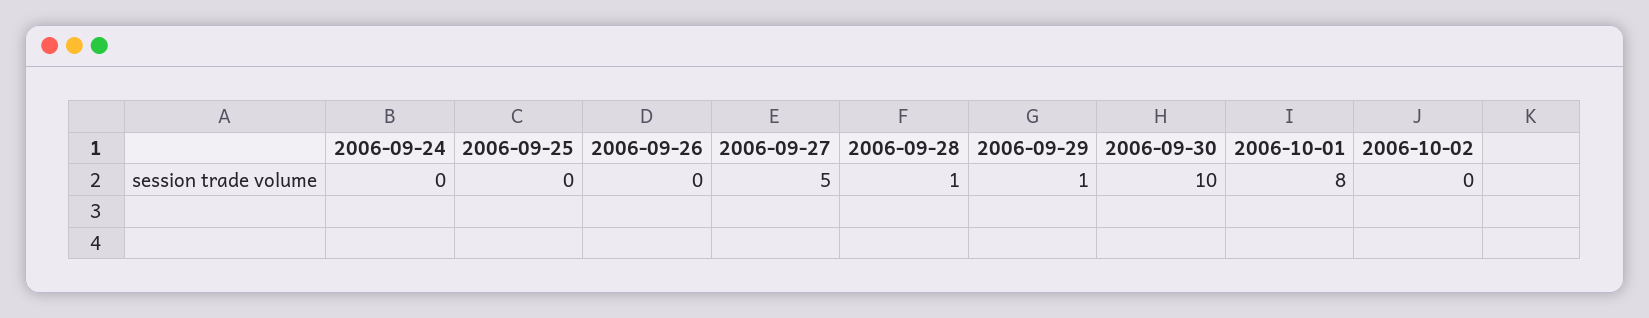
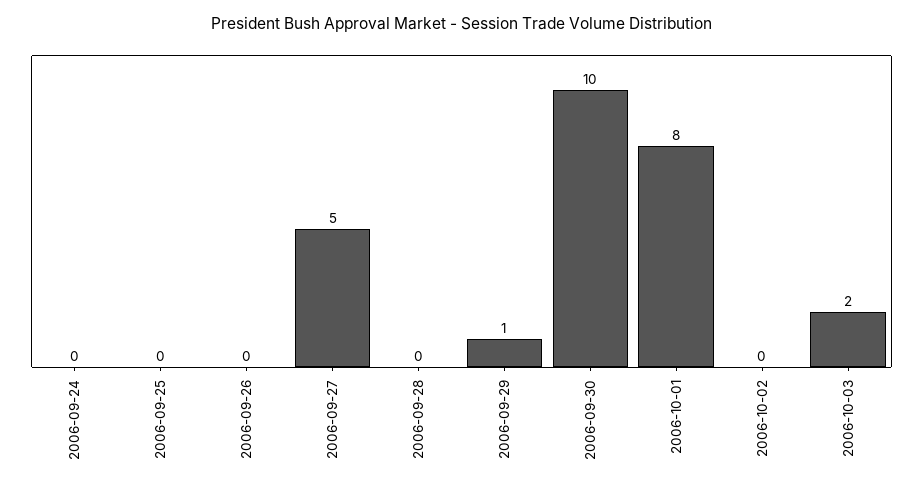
2006-09-28: 1 -> 0
2006-10-03: none -> 2

